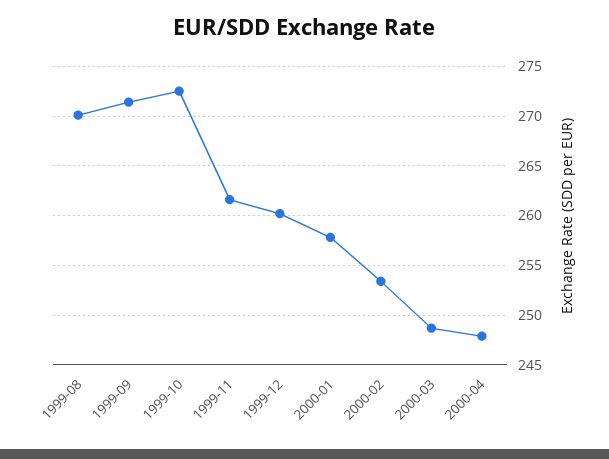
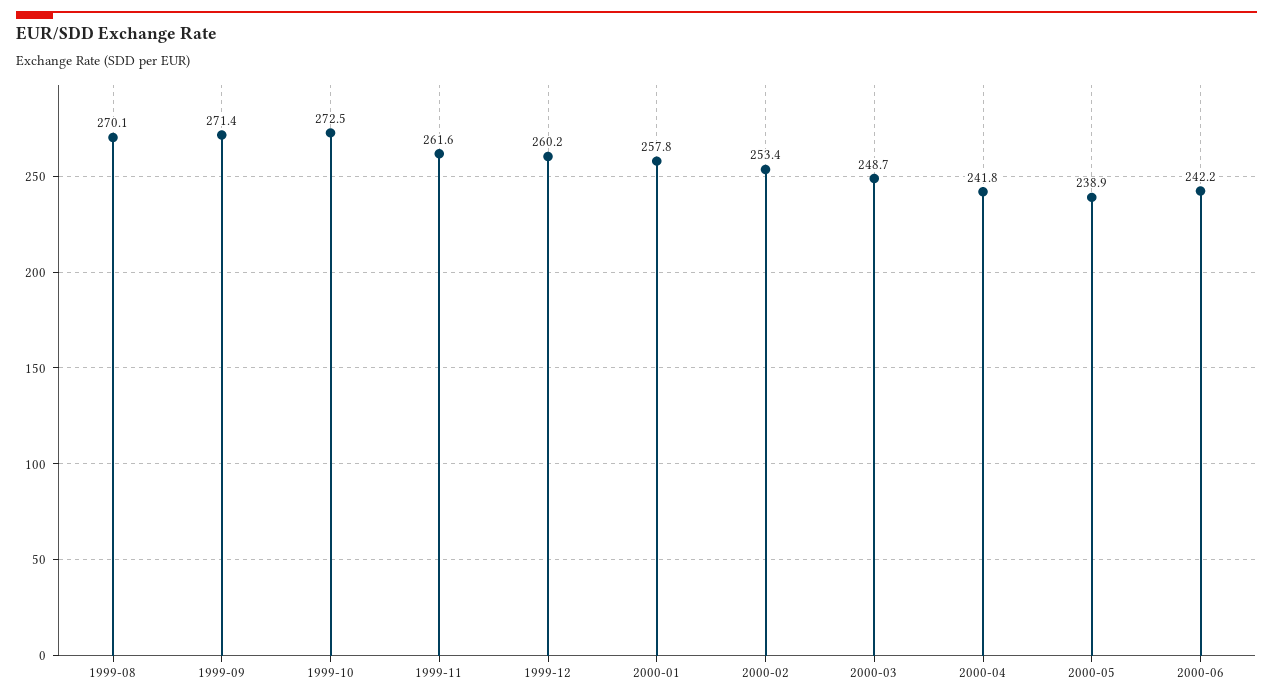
2000-04: 248 -> 241.8
2000-05: none -> 238.9
2000-06: none -> 242.2

